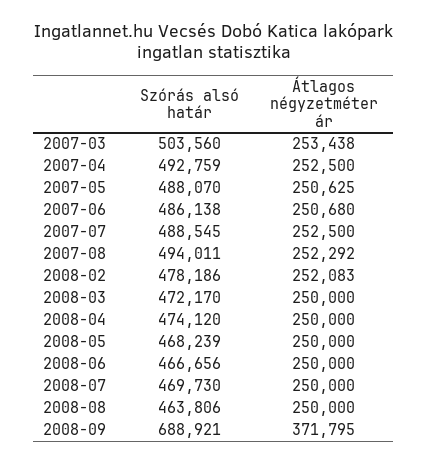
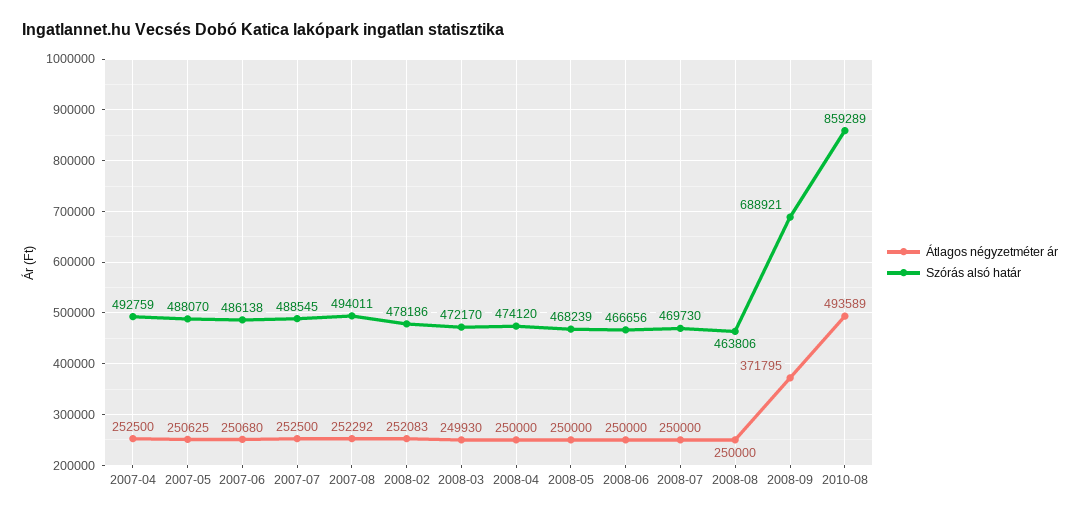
Szórás alsó határ, 2007-03: 503560 -> none
Átlagos négyzetméter ár, 2007-03: 253438 -> none
Átlagos négyzetméter ár, 2008-03: 250000 -> 249930
Átlagos négyzetméter ár, 2010-08: none -> 493589
Szórás alsó határ, 2010-08: none -> 859289

